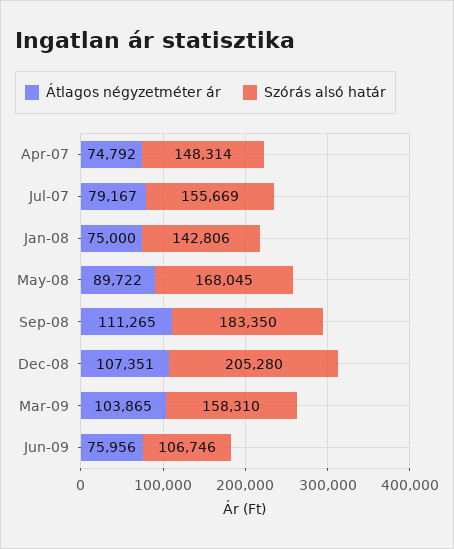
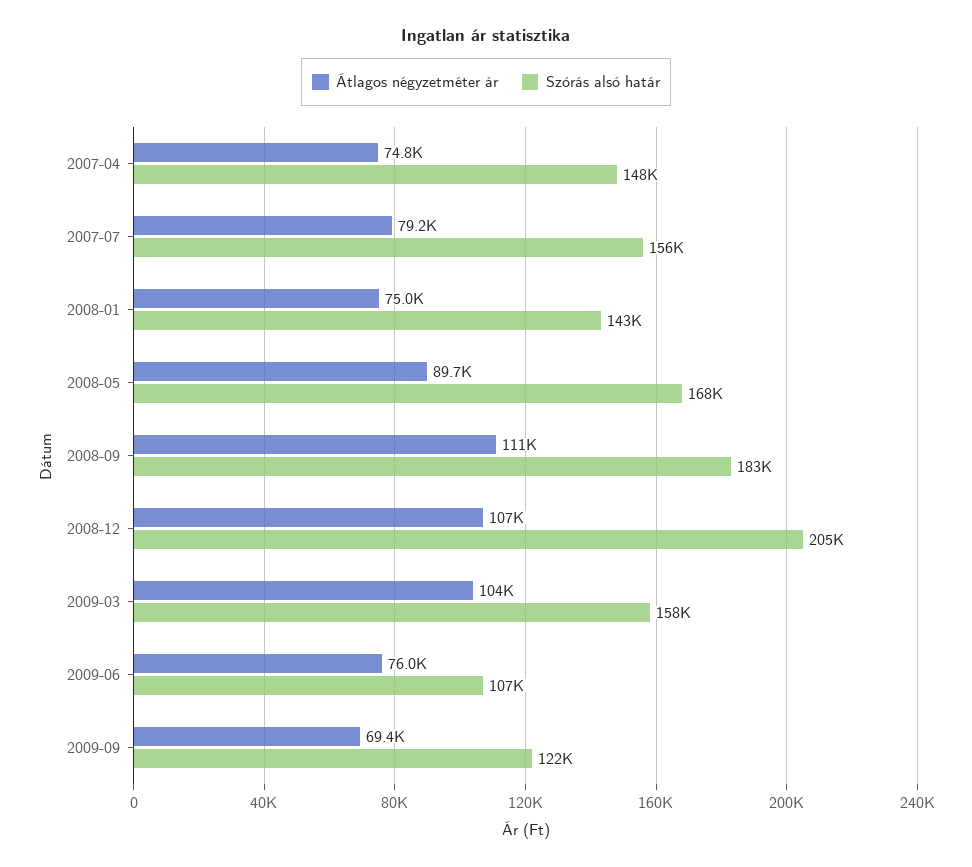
Átlagos négyzetméter ár, 2009-09: none -> 69400
Szórás alsó határ, 2009-09: none -> 122000

